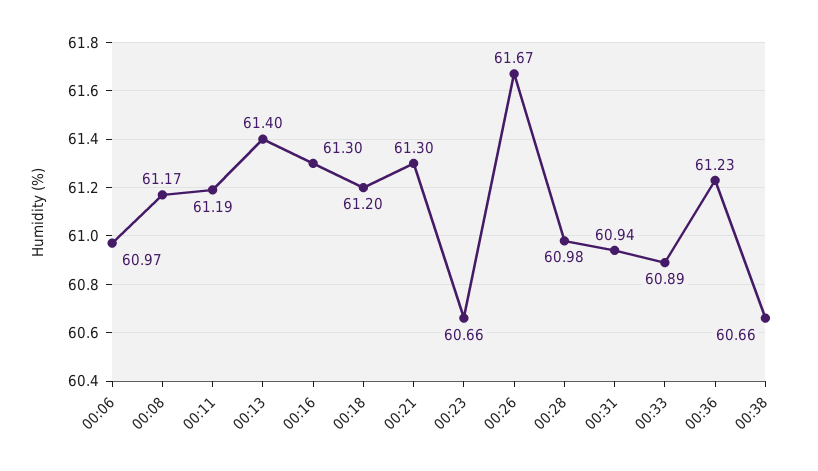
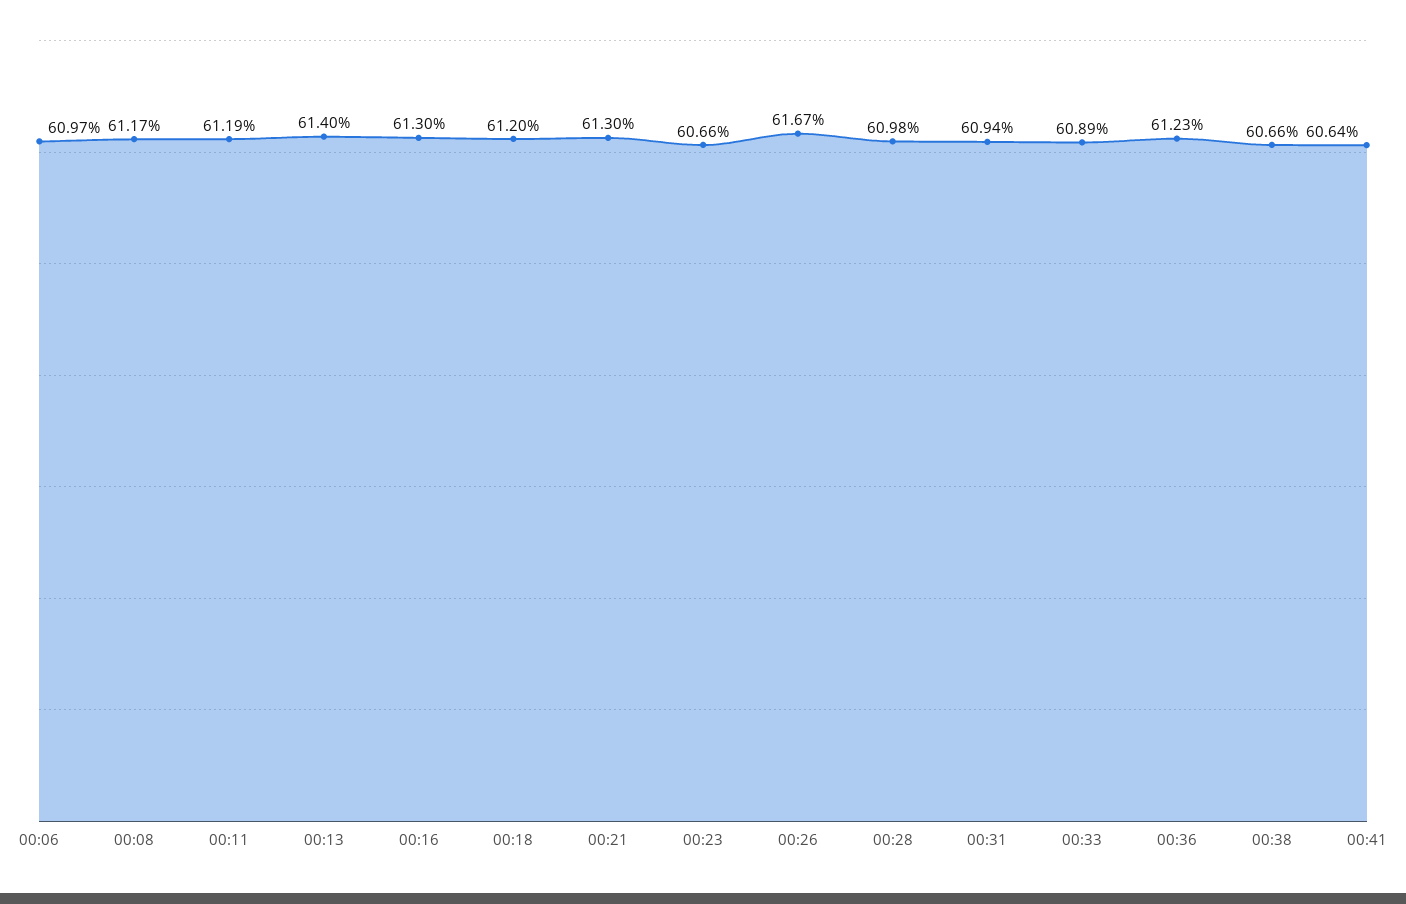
00:41: none -> 60.64

